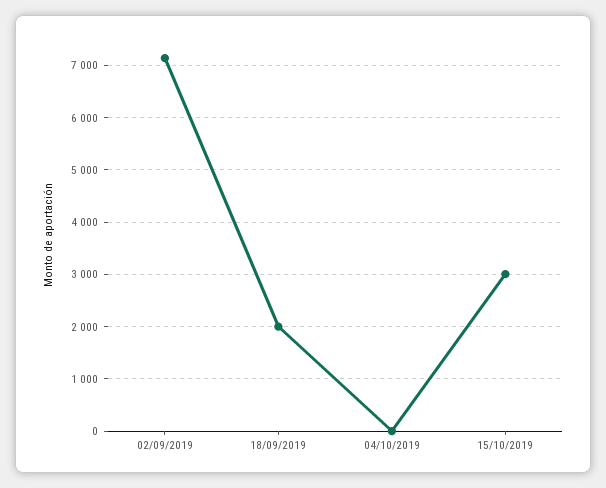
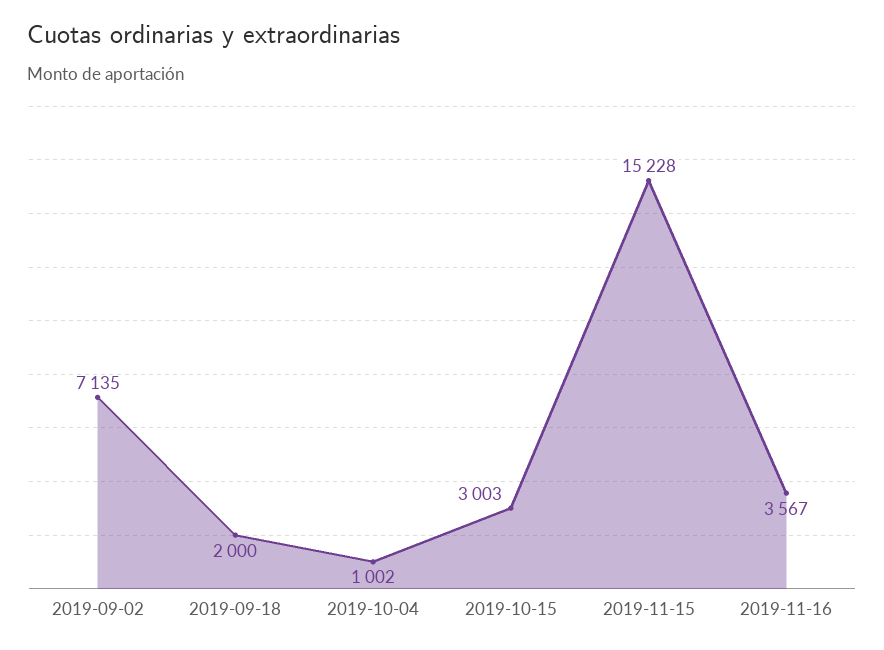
04/10/2019: 0 -> 1002
2019-11-15: none -> 15228
2019-11-16: none -> 3567

